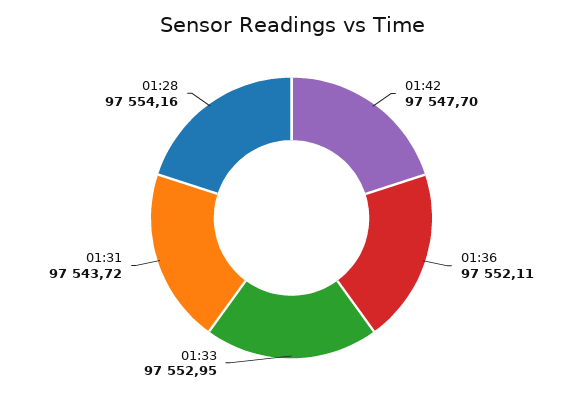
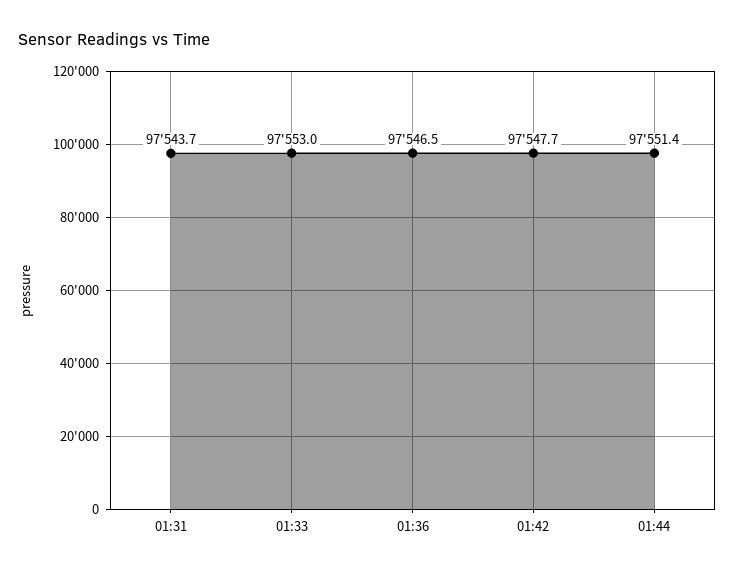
01:36: 97552.11 -> 97546.5
01:28: 97554.16 -> none
01:44: none -> 97551.4

